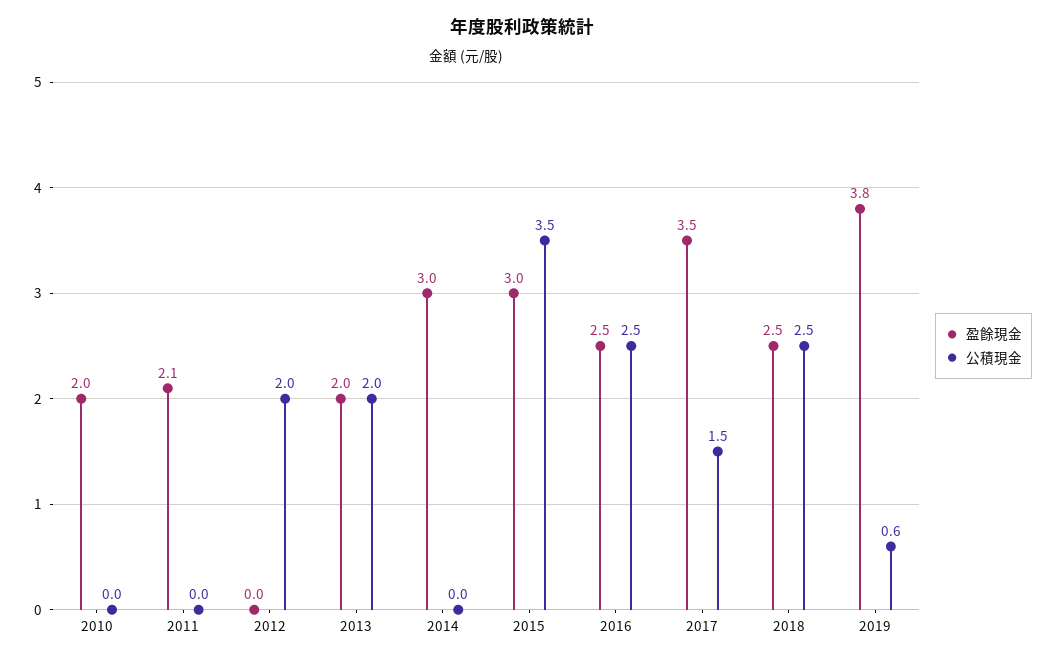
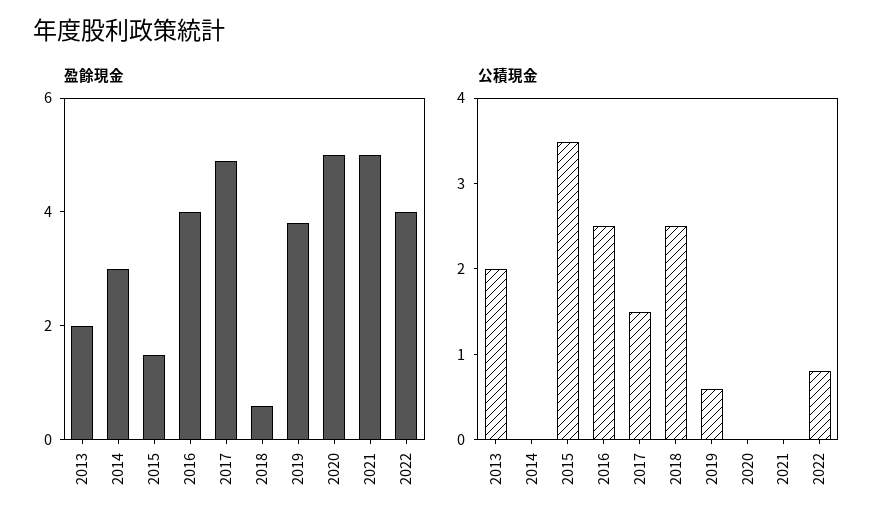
盈餘現金, 2010: 2 -> none
公積現金, 2010: 0 -> none
盈餘現金, 2011: 2.1 -> none
公積現金, 2011: 0 -> none
盈餘現金, 2012: 0 -> none
公積現金, 2012: 2 -> none
盈餘現金, 2015: 3 -> 1.5
盈餘現金, 2016: 2.5 -> 4
盈餘現金, 2017: 3.5 -> 5
盈餘現金, 2018: 2.5 -> 0.5
盈餘現金, 2020: none -> 5
盈餘現金, 2021: none -> 5
盈餘現金, 2022: none -> 4
公積現金, 2020: none -> 0
公積現金, 2021: none -> 0
公積現金, 2022: none -> 0.8

